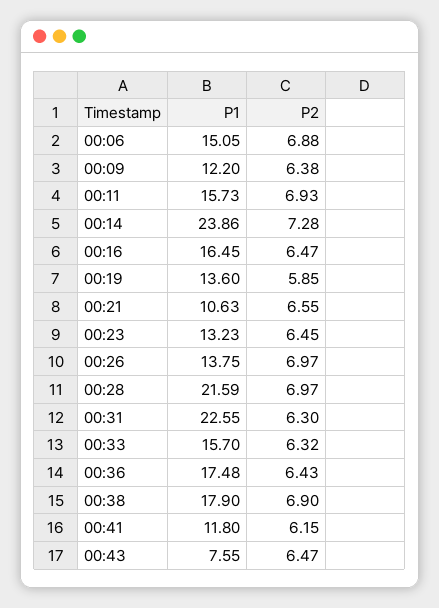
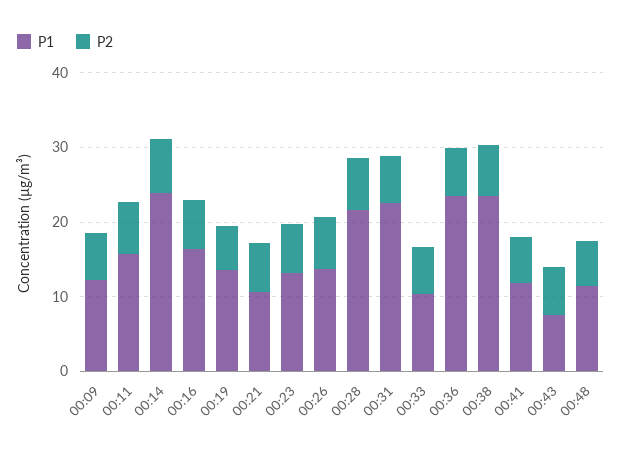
P1, 00:06: 15.05 -> none
P2, 00:06: 6.88 -> none
P1, 00:33: 15.7 -> 10
P1, 00:36: 17.48 -> 24
P1, 00:38: 17.9 -> 24
P1, 00:48: none -> 12
P2, 00:48: none -> 6

